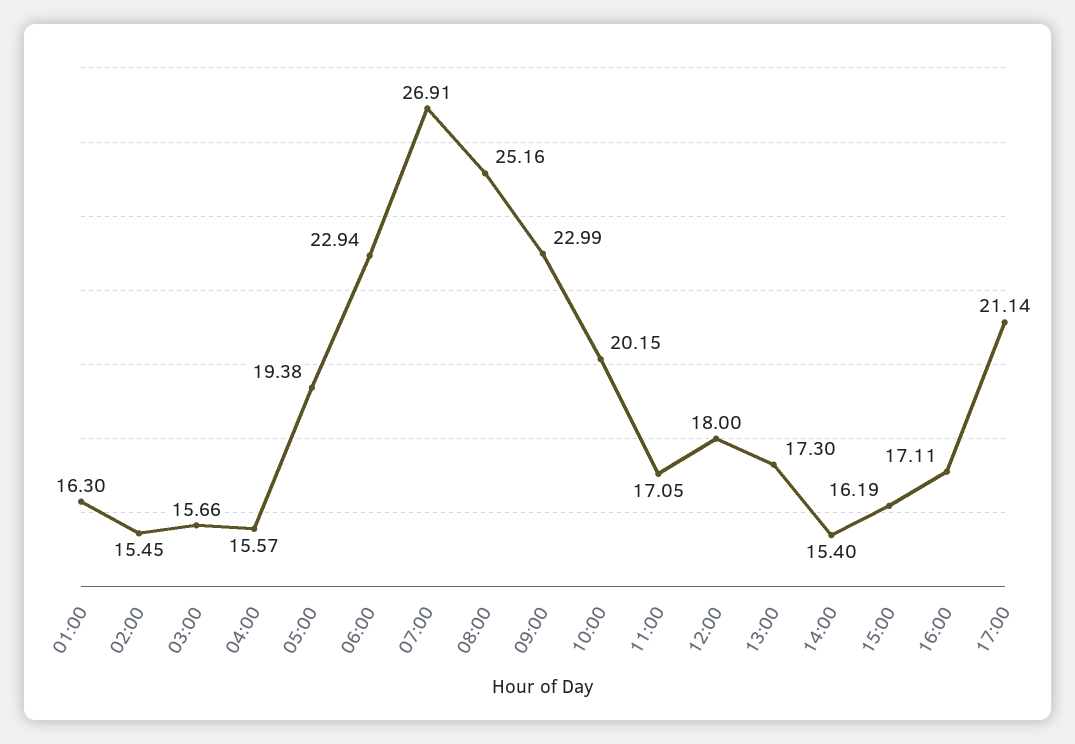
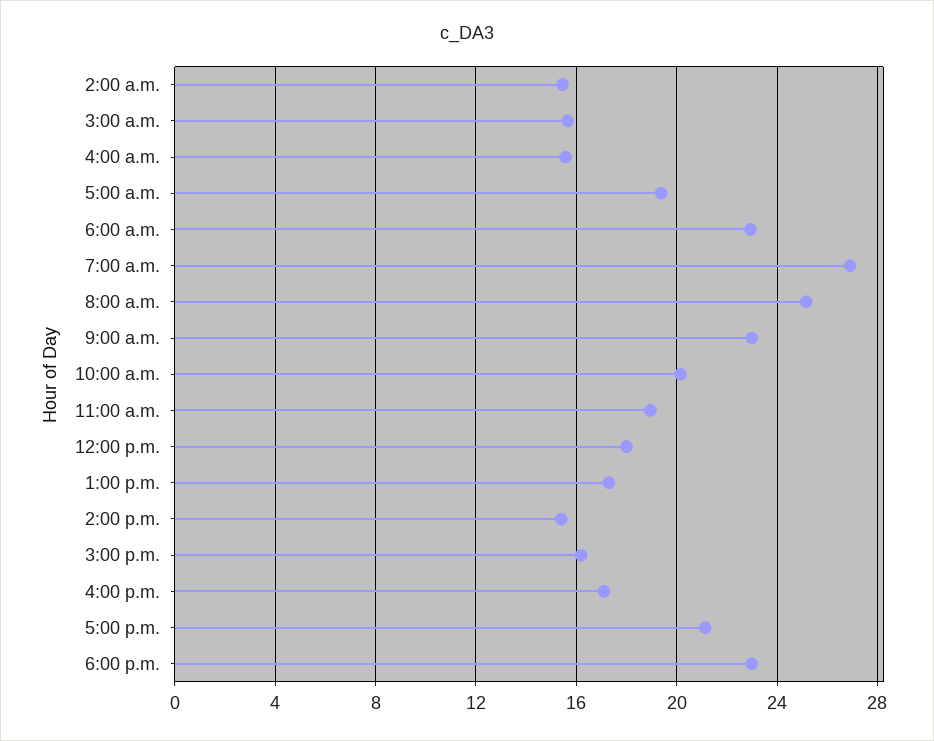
01:00: 16.3 -> none
11:00: 17.05 -> 19
6:00 p.m.: none -> 23

